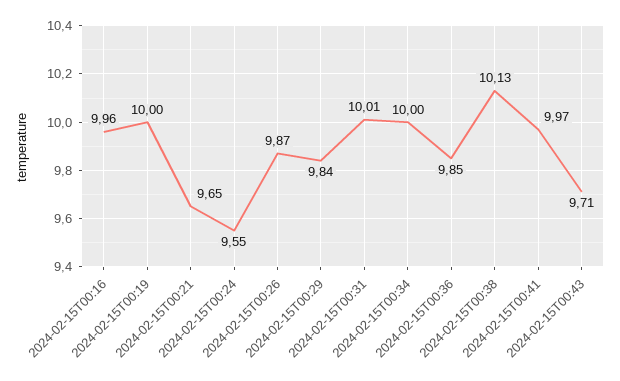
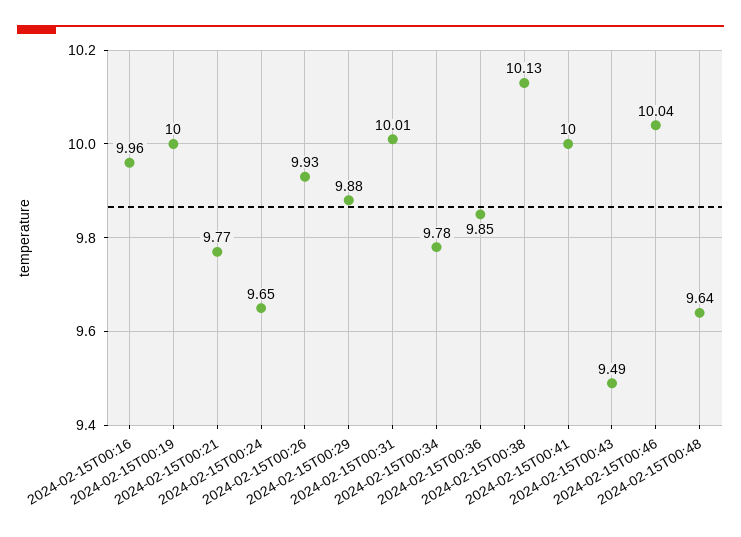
2024-02-15T00:21: 9.65 -> 9.77
2024-02-15T00:24: 9.55 -> 9.65
2024-02-15T00:26: 9.87 -> 9.93
2024-02-15T00:29: 9.84 -> 9.88
2024-02-15T00:34: 10 -> 9.78
2024-02-15T00:41: 9.97 -> 10
2024-02-15T00:43: 9.71 -> 9.49
2024-02-15T00:46: none -> 10.04
2024-02-15T00:48: none -> 9.64

